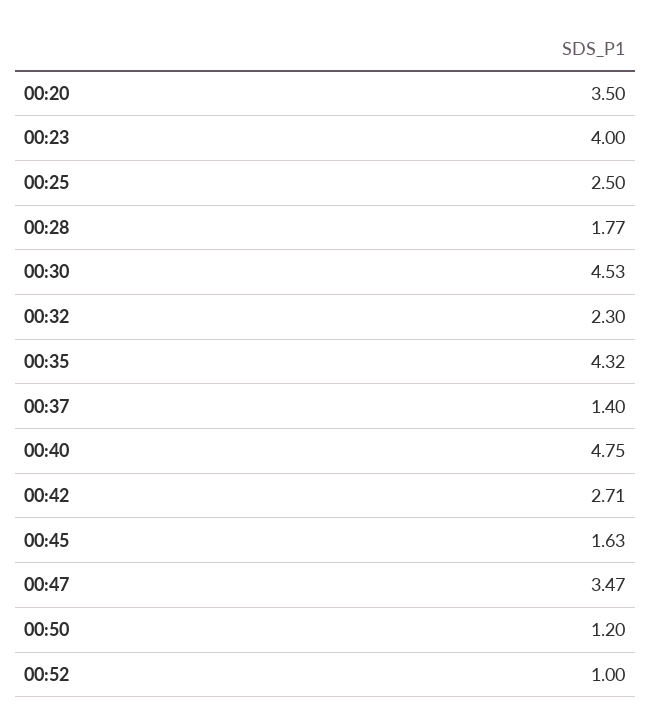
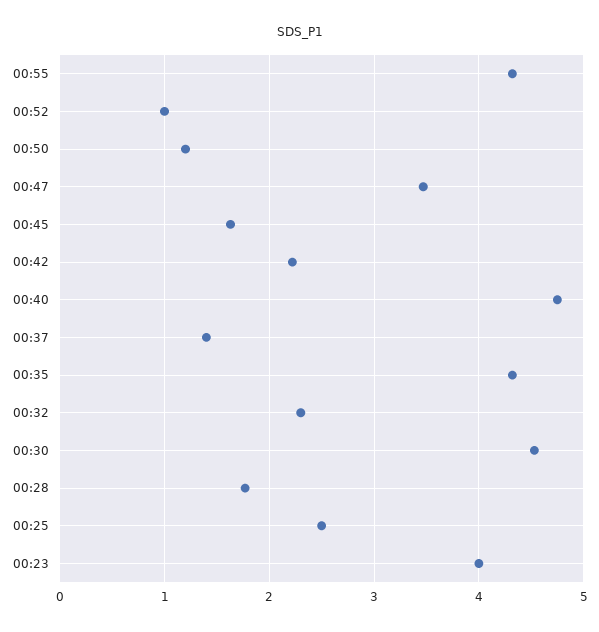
00:20: 3.5 -> none
00:42: 2.71 -> 2.2
00:55: none -> 4.3

